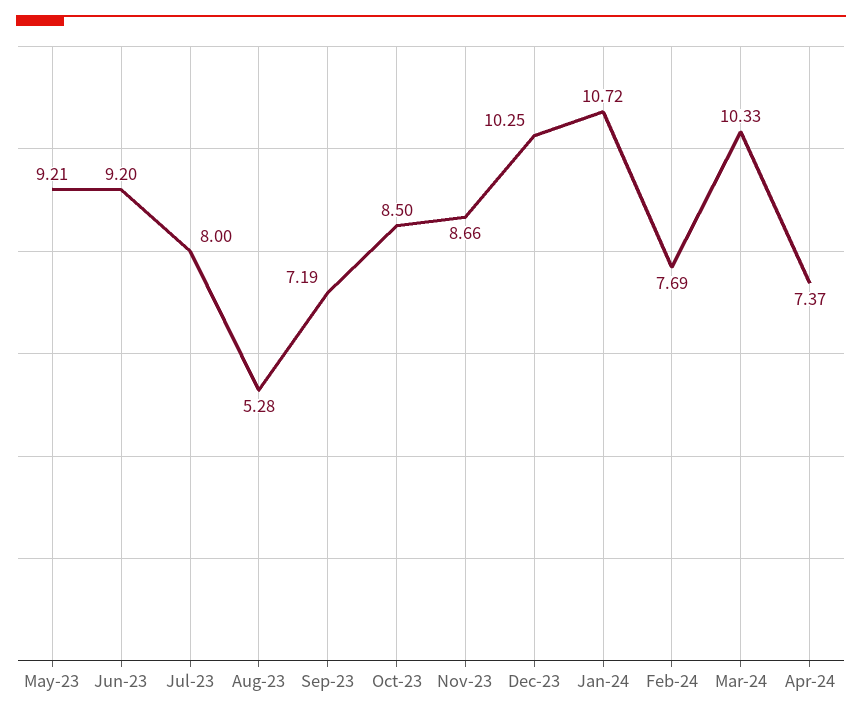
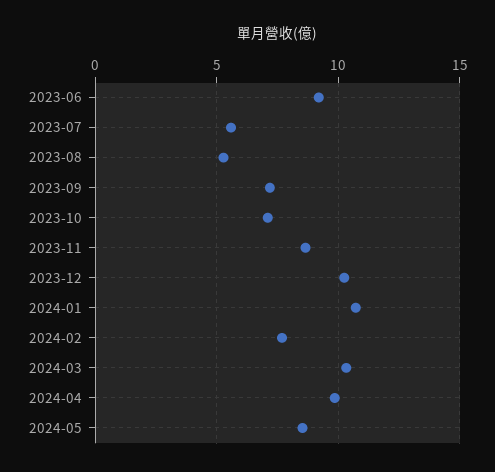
May-23: 9.21 -> none
Jul-23: 8 -> 5.5
Oct-23: 8.5 -> 7
Apr-24: 7.37 -> 10
2024-05: none -> 8.5

